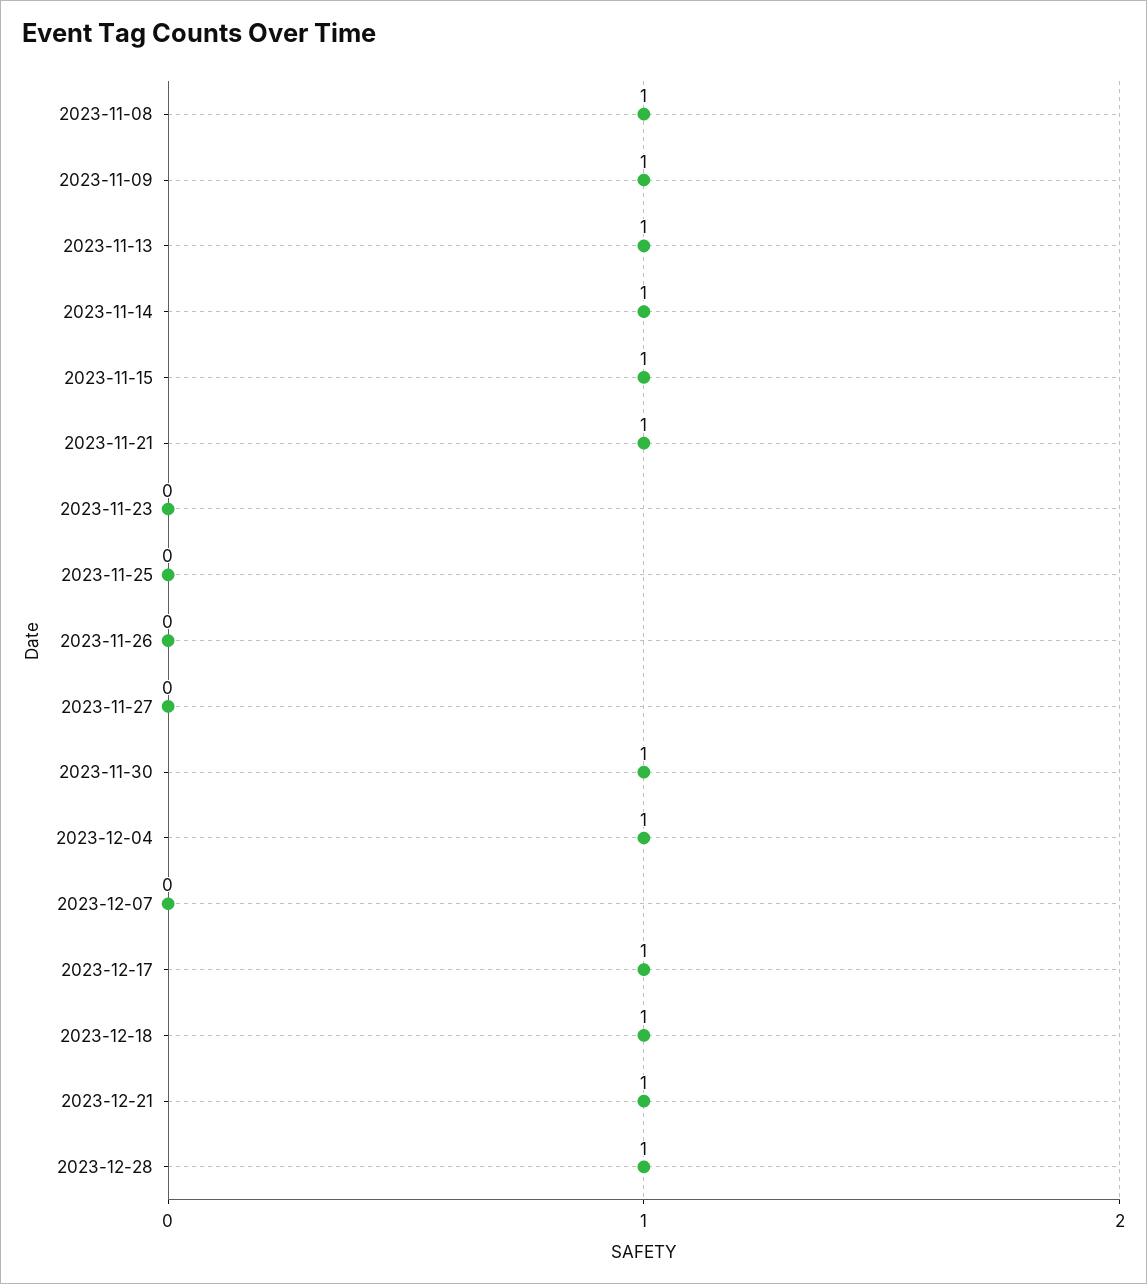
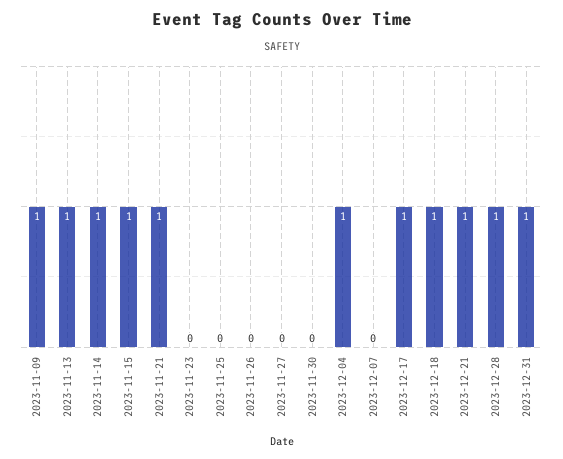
2023-11-08: 1 -> none
2023-11-30: 1 -> 0
2023-12-31: none -> 1

